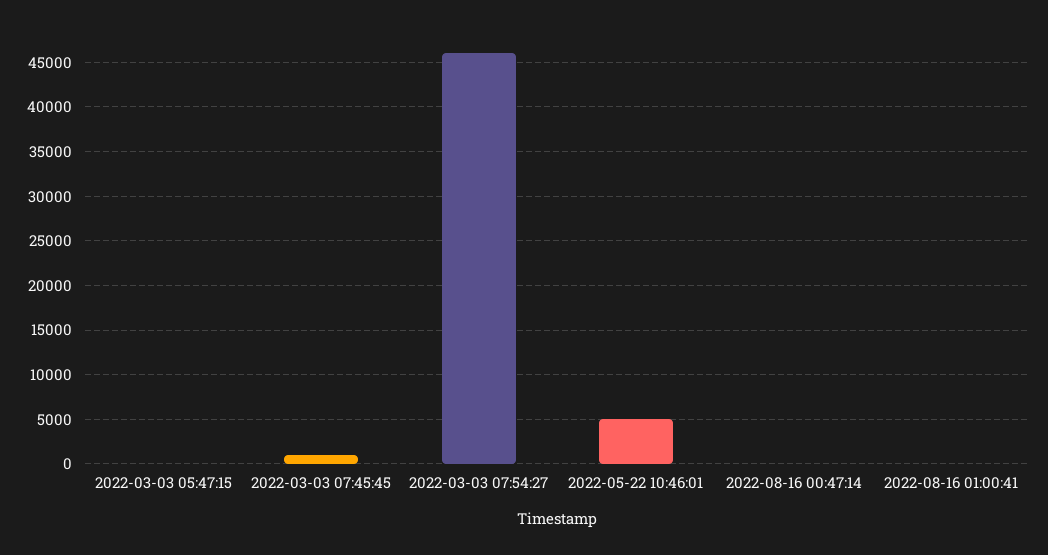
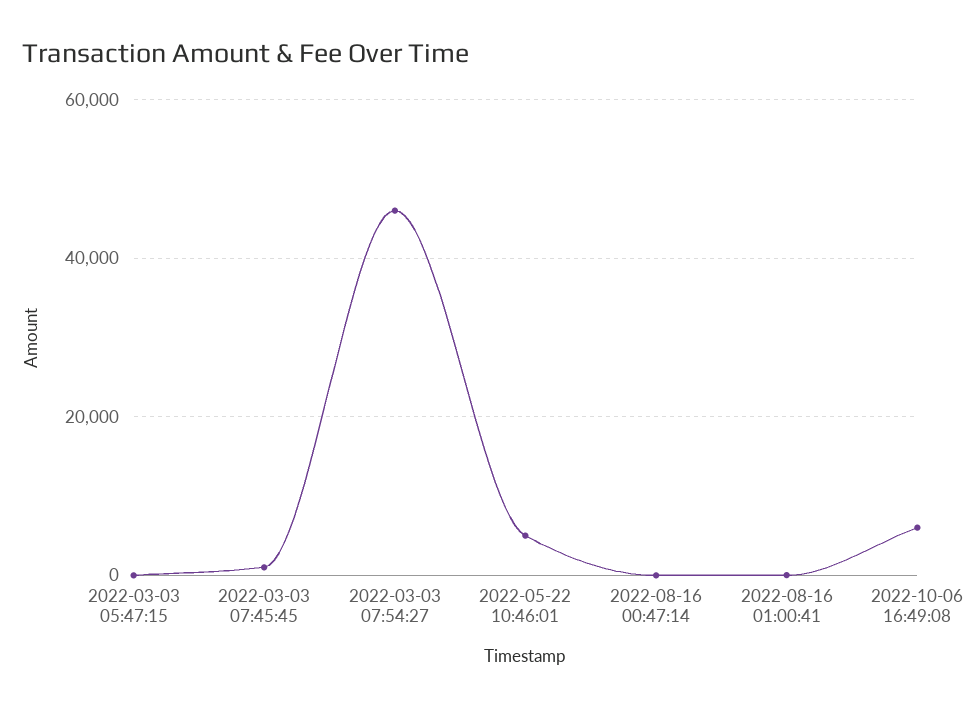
2022-10-06 16:49:08: none -> 6000

